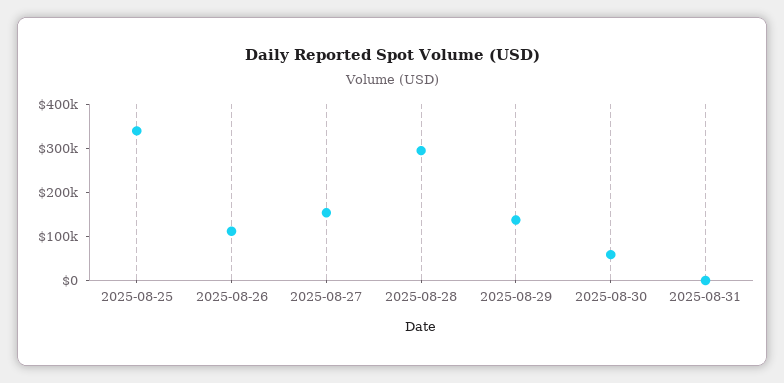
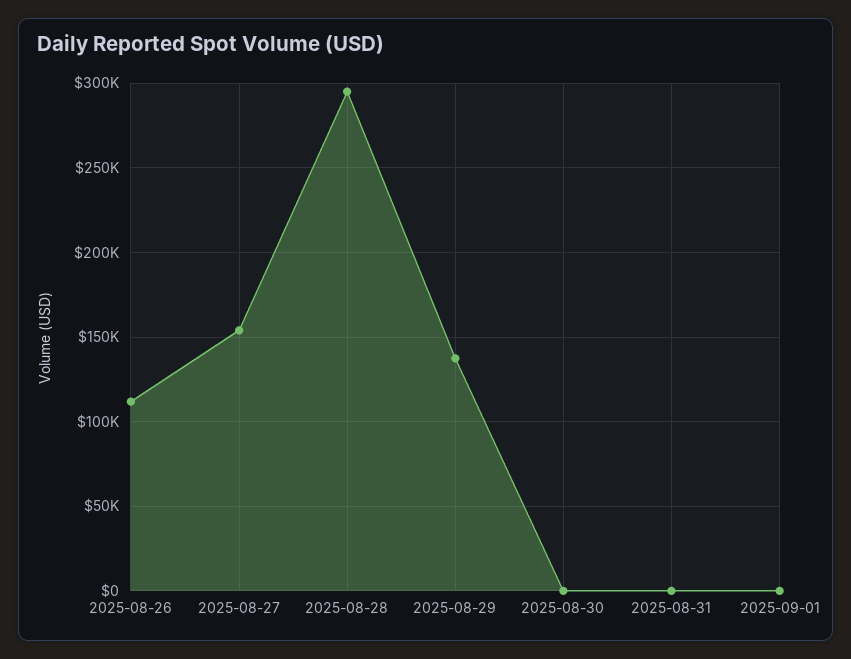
2025-08-25: 340000 -> none
2025-08-30: 60000 -> 0
2025-09-01: none -> 0

